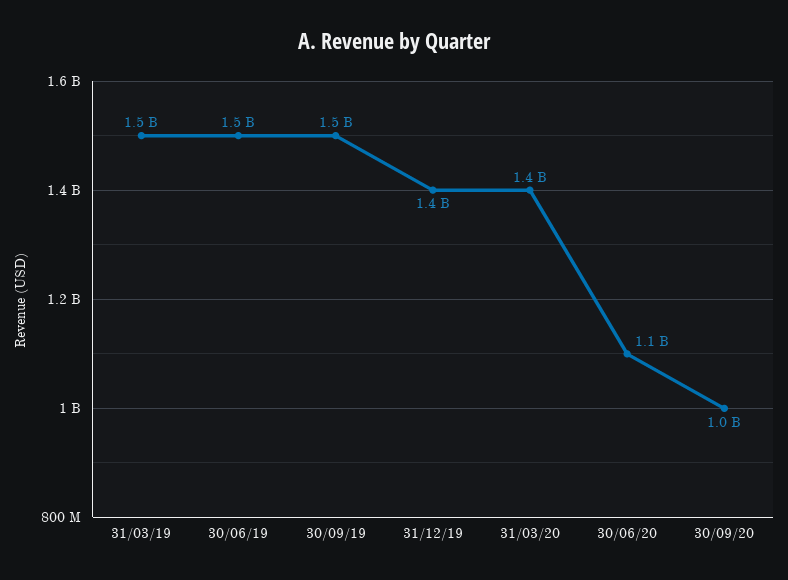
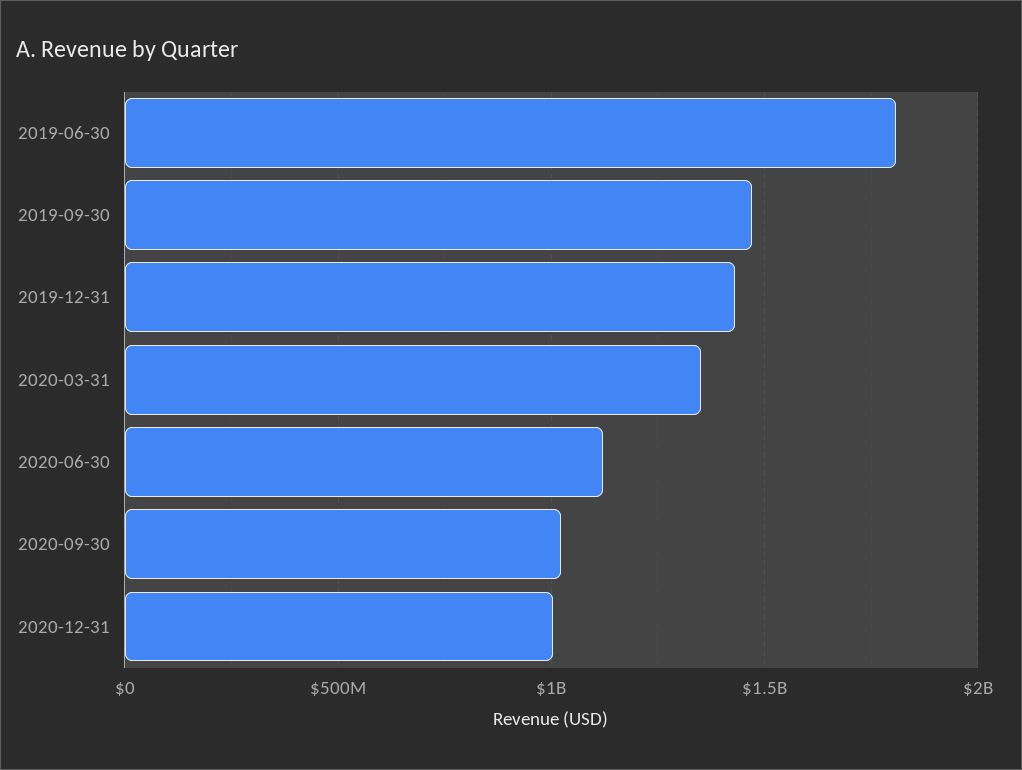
31/03/19: 1500000000 -> none
30/06/19: 1500000000 -> 1800000000
2020-12-31: none -> 1000000000

